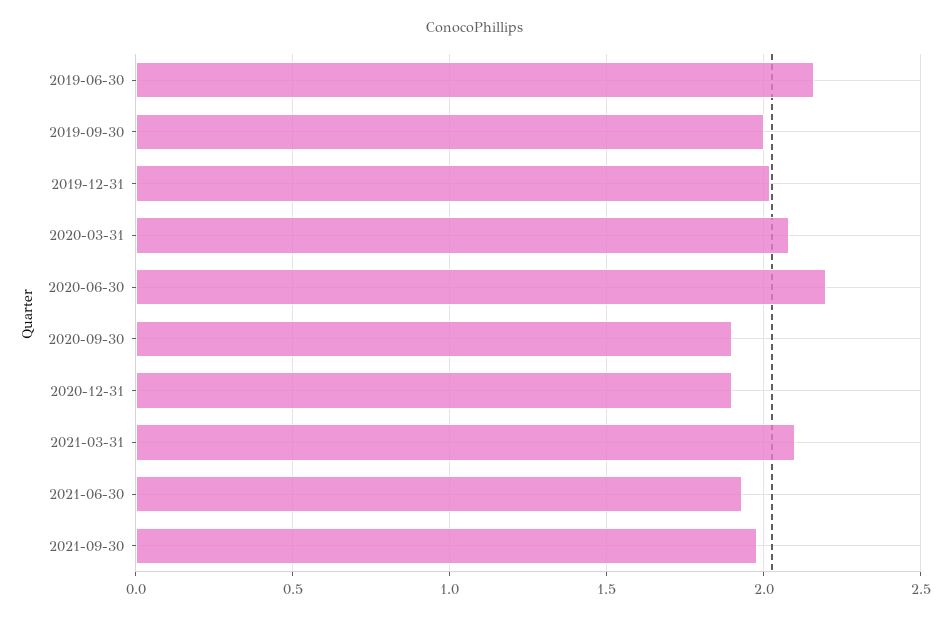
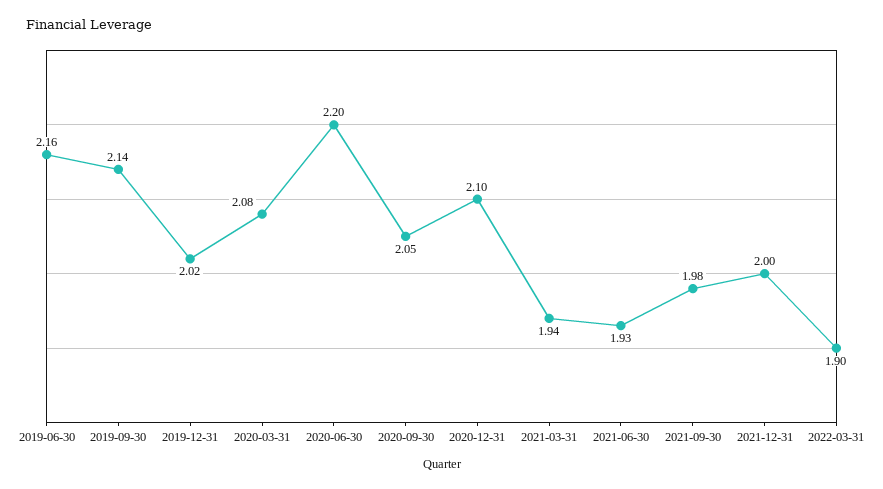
2019-09-30: 2 -> 2.14
2020-09-30: 1.9 -> 2.05
2020-12-31: 1.9 -> 2.1
2021-03-31: 2.1 -> 1.94
2021-12-31: none -> 2
2022-03-31: none -> 1.9

